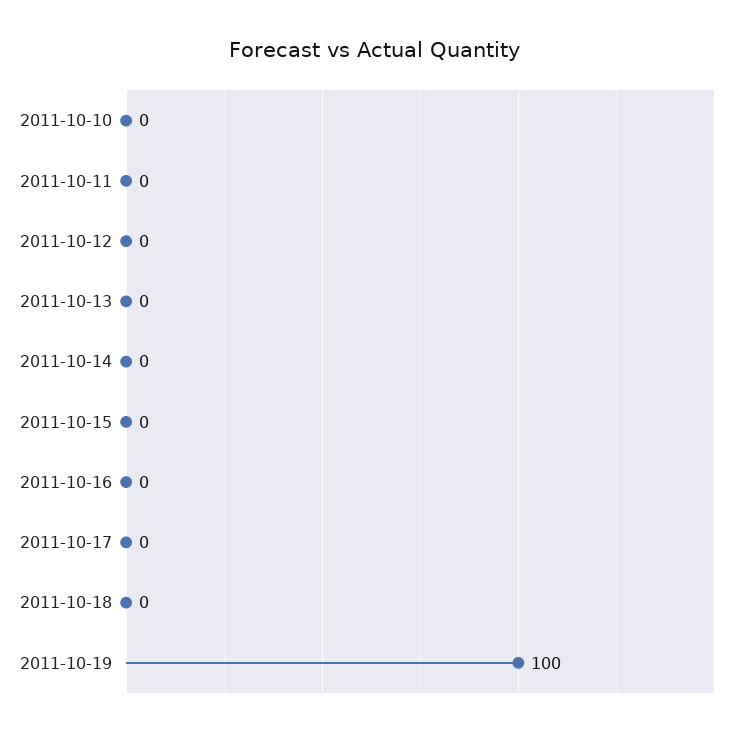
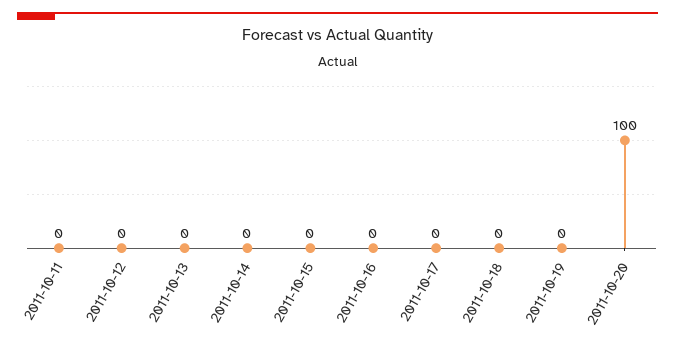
2011-10-10: 0 -> none
2011-10-19: 100 -> 0
2011-10-20: none -> 100

